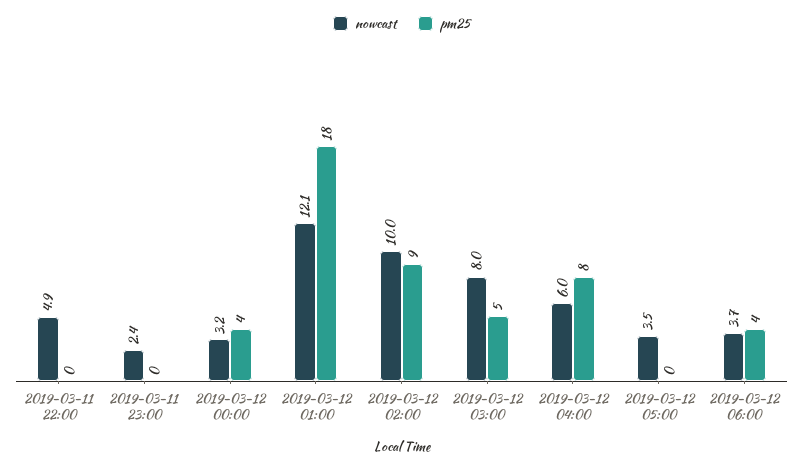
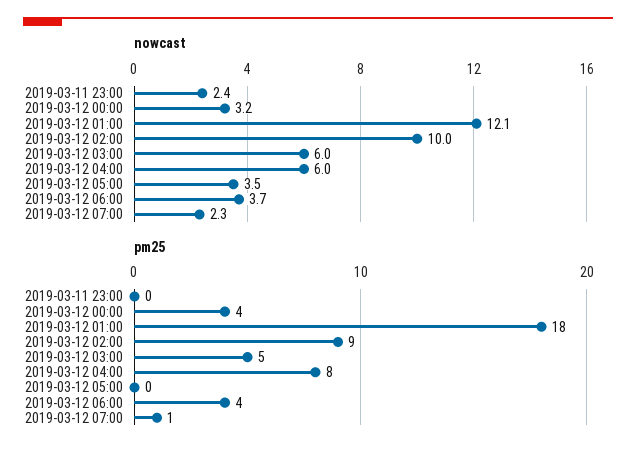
nowcast, 2019-03-11 22:00: 4.9 -> none
pm25, 2019-03-11 22:00: 0 -> none
nowcast, 2019-03-12 03:00: 8 -> 6
nowcast, 2019-03-12 07:00: none -> 2.3
pm25, 2019-03-12 07:00: none -> 1

